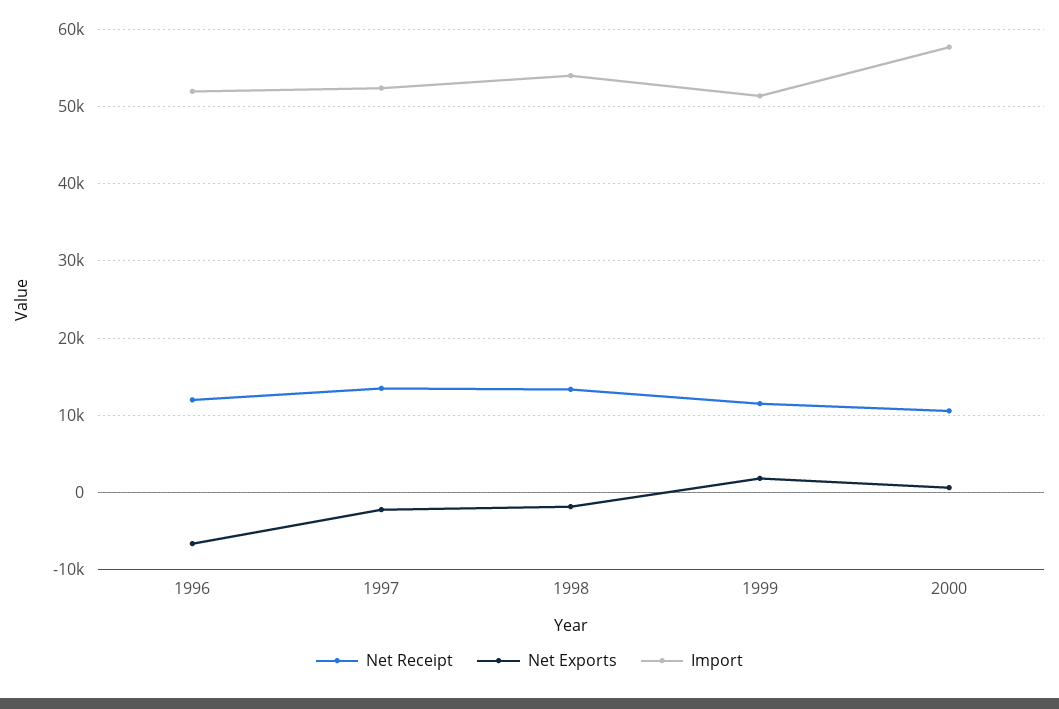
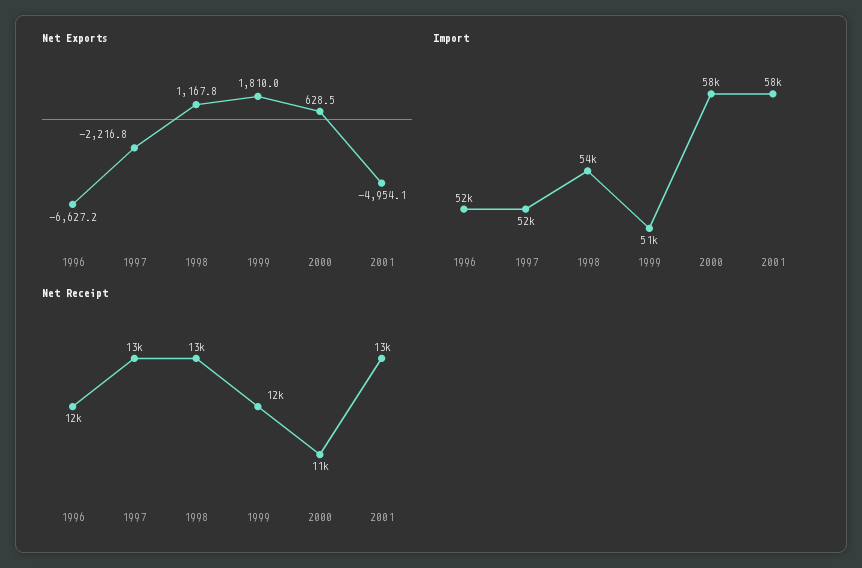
Net Exports, 1998: -2000 -> 1167.8
Net Exports, 2001: none -> -4954.1
Import, 2001: none -> 58000
Net Receipt, 2001: none -> 13000

